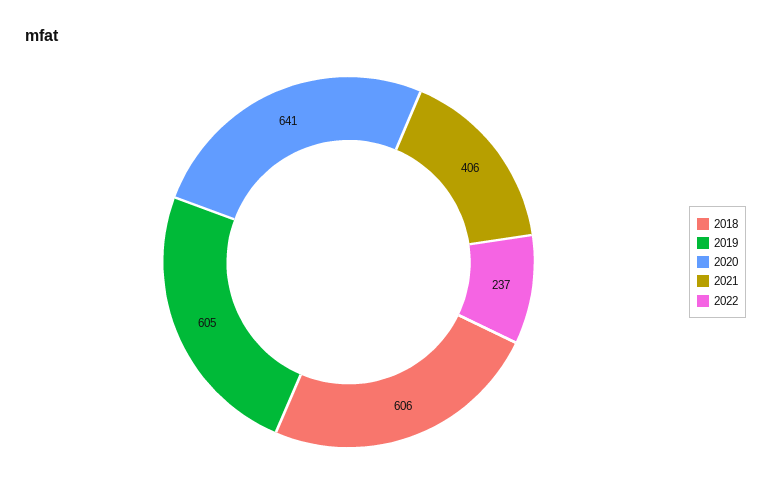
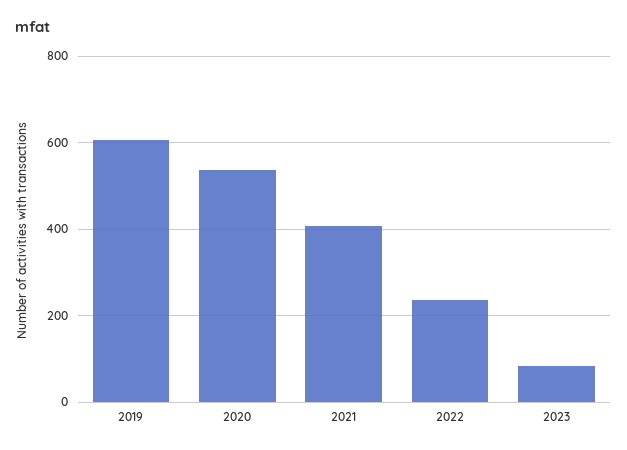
2018: 606 -> none
2020: 641 -> 540
2023: none -> 80

